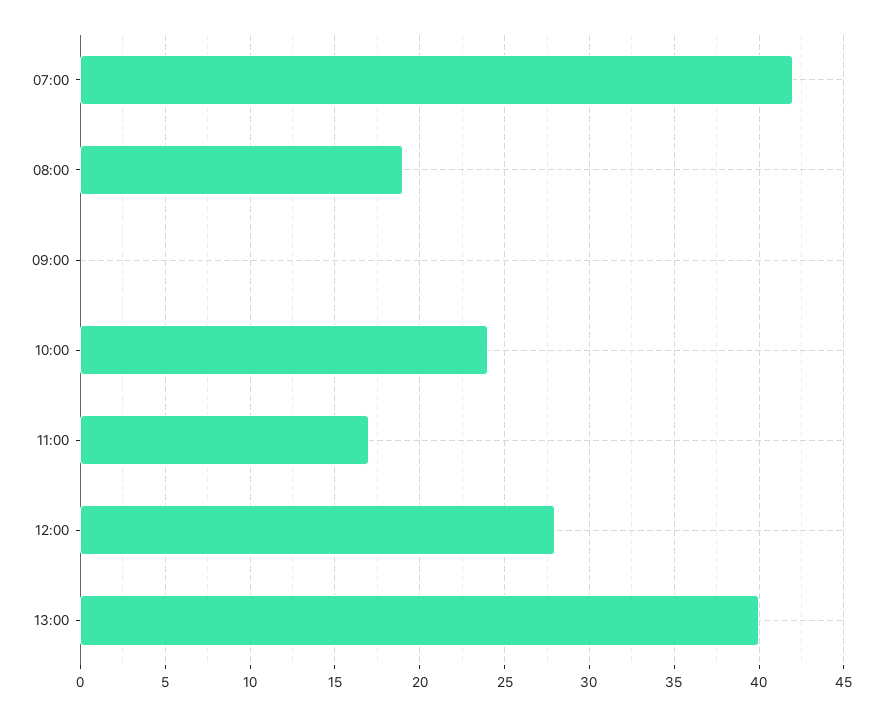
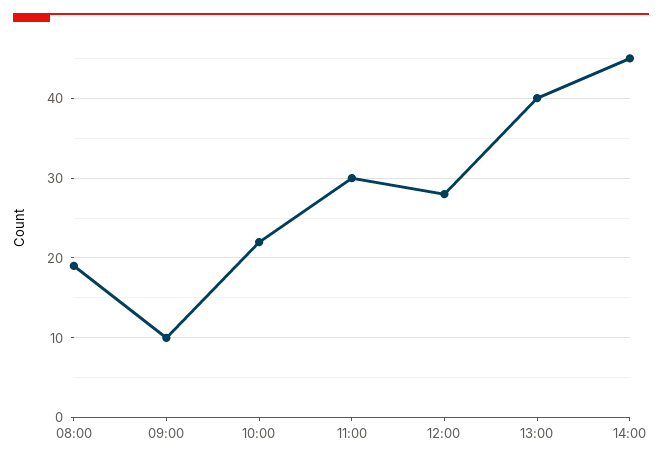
07:00: 42 -> none
09:00: 0 -> 10
10:00: 24 -> 22
11:00: 17 -> 30
14:00: none -> 45

